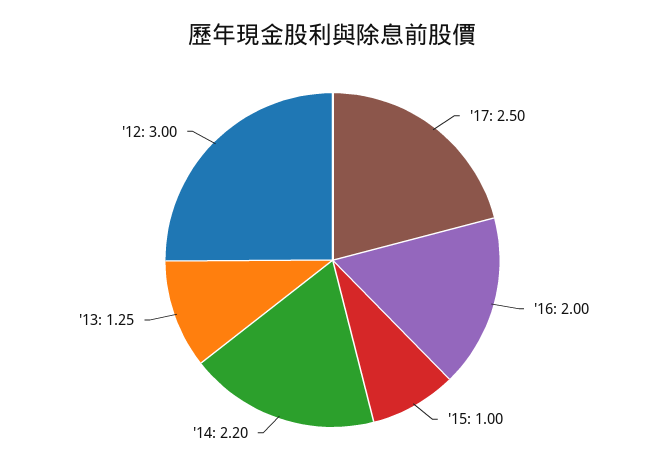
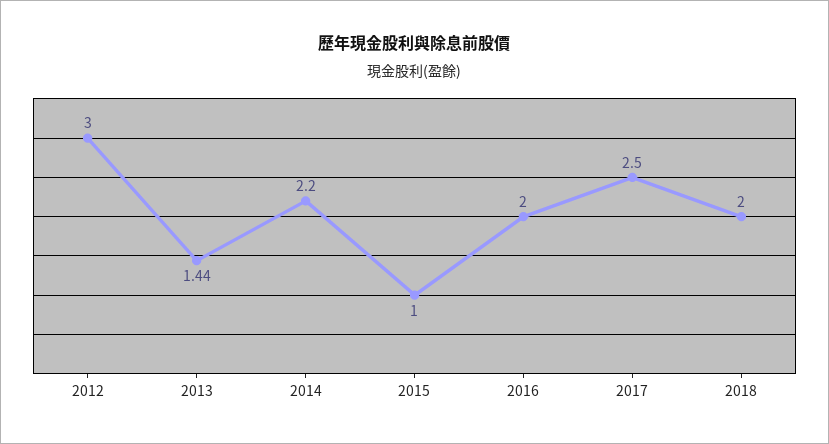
'13: 1.25 -> 1.44
2018: none -> 2

